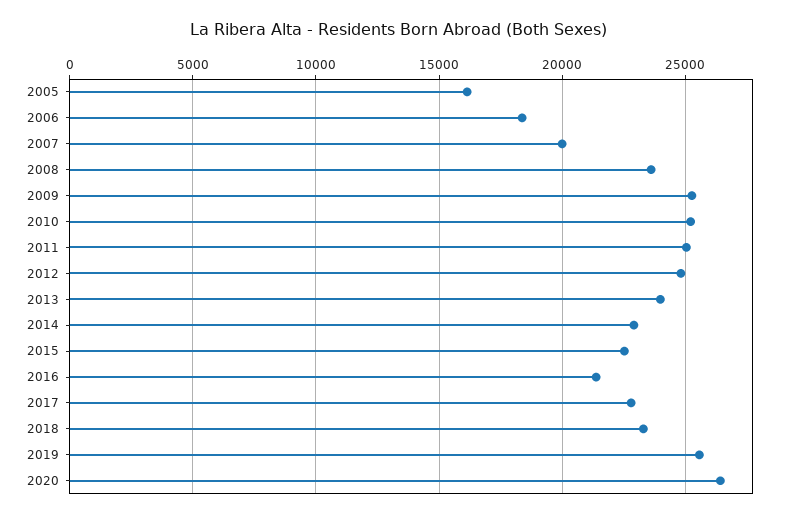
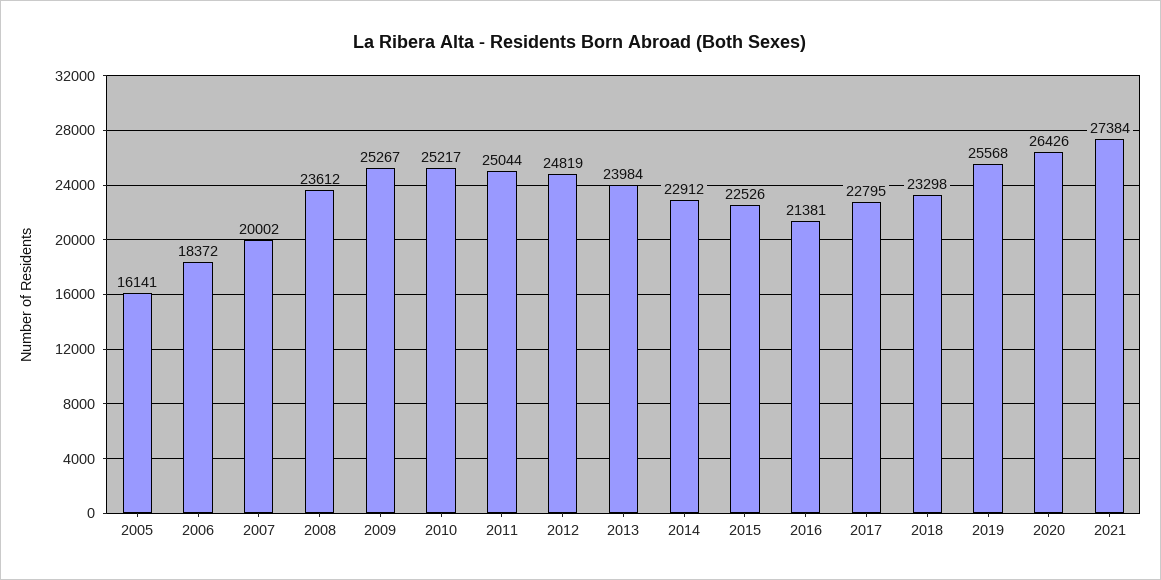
2021: none -> 27384

